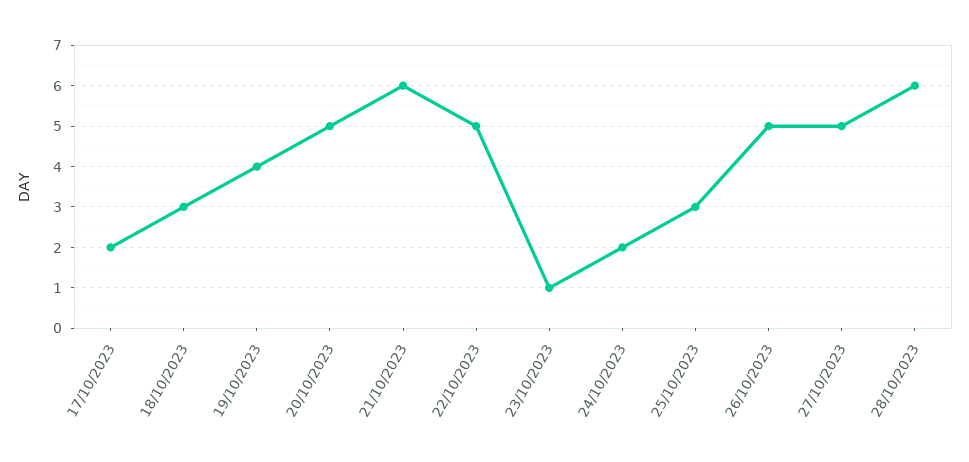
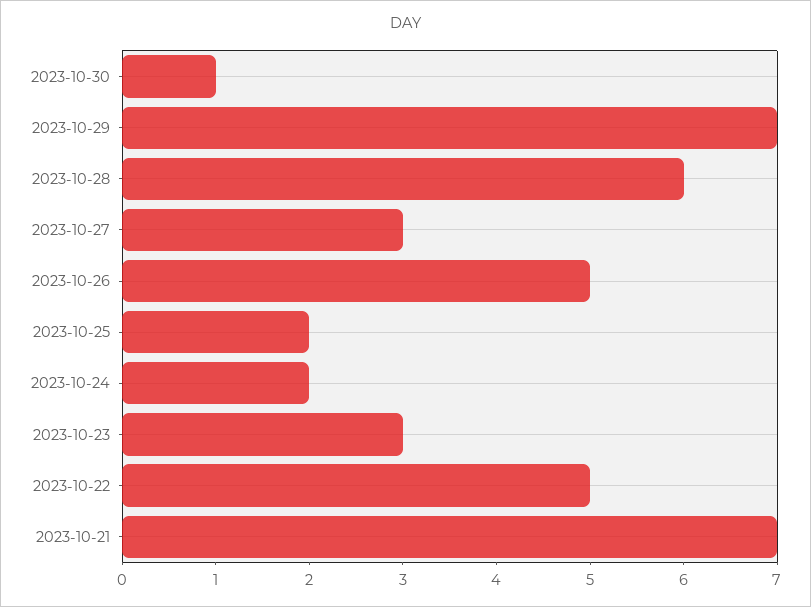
17/10/2023: 2 -> none
18/10/2023: 3 -> none
19/10/2023: 4 -> none
20/10/2023: 5 -> none
21/10/2023: 6 -> 7
23/10/2023: 1 -> 3
25/10/2023: 3 -> 2
27/10/2023: 5 -> 3
2023-10-30: none -> 1
2023-10-29: none -> 7

